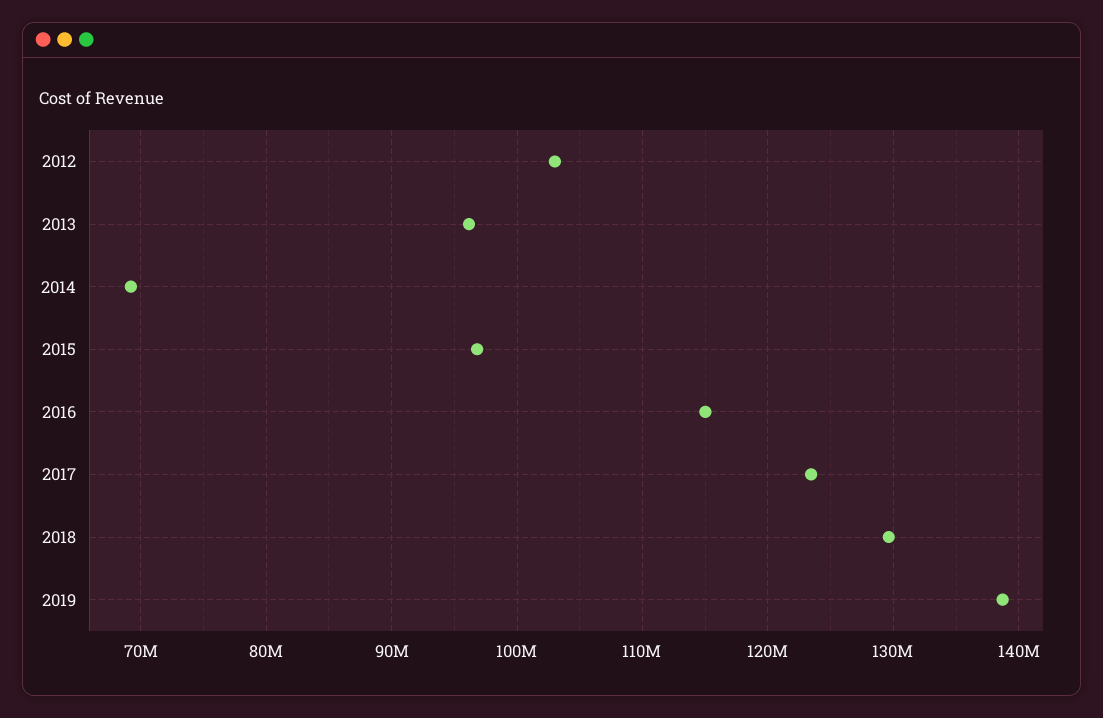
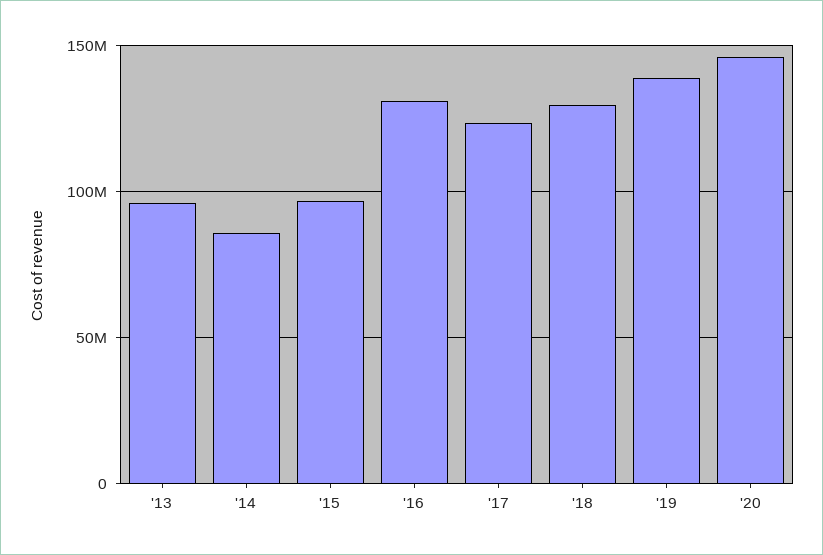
2012: 103000000 -> none
2014: 69000000 -> 85000000
2016: 115000000 -> 130000000
'20: none -> 145000000

